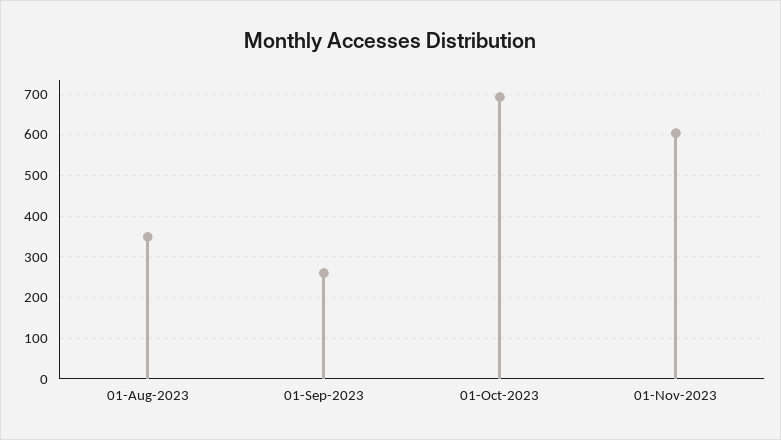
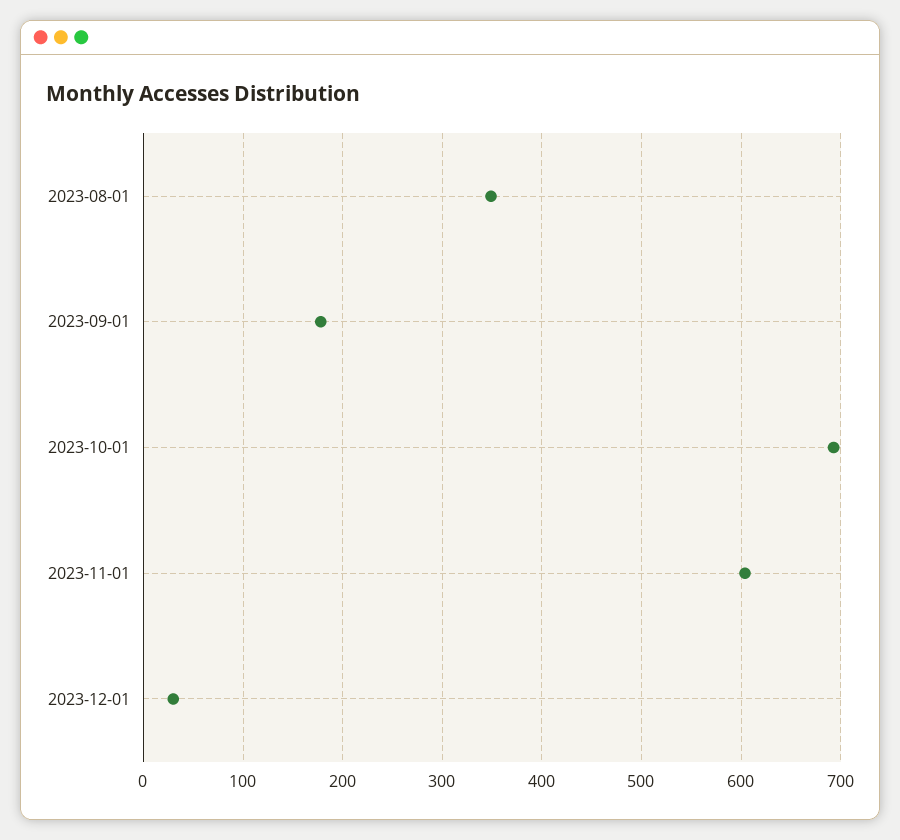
01-Sep-2023: 260 -> 180
2023-12-01: none -> 30

